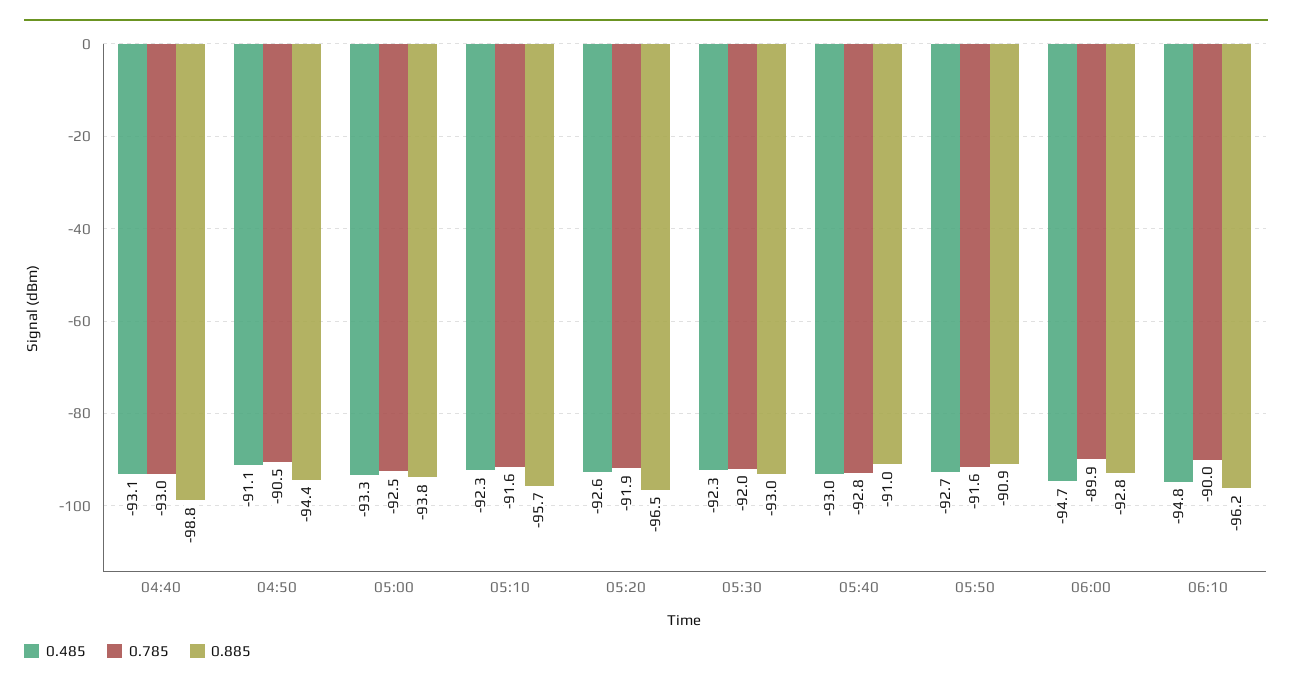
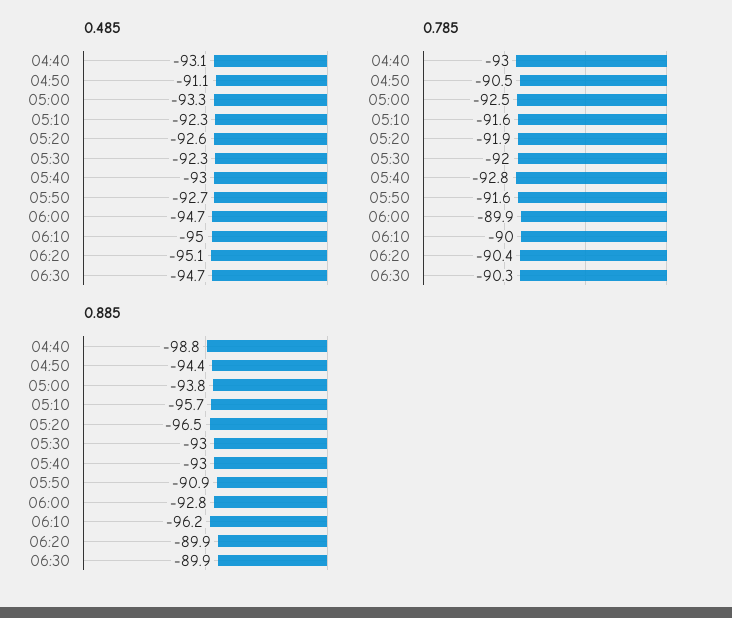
0.885, 05:40: -91 -> -93
0.485, 06:10: -94.8 -> -95
0.485, 06:20: none -> -95.1
0.485, 06:30: none -> -94.7
0.785, 06:20: none -> -90.4
0.785, 06:30: none -> -90.3
0.885, 06:20: none -> -89.9
0.885, 06:30: none -> -89.9

